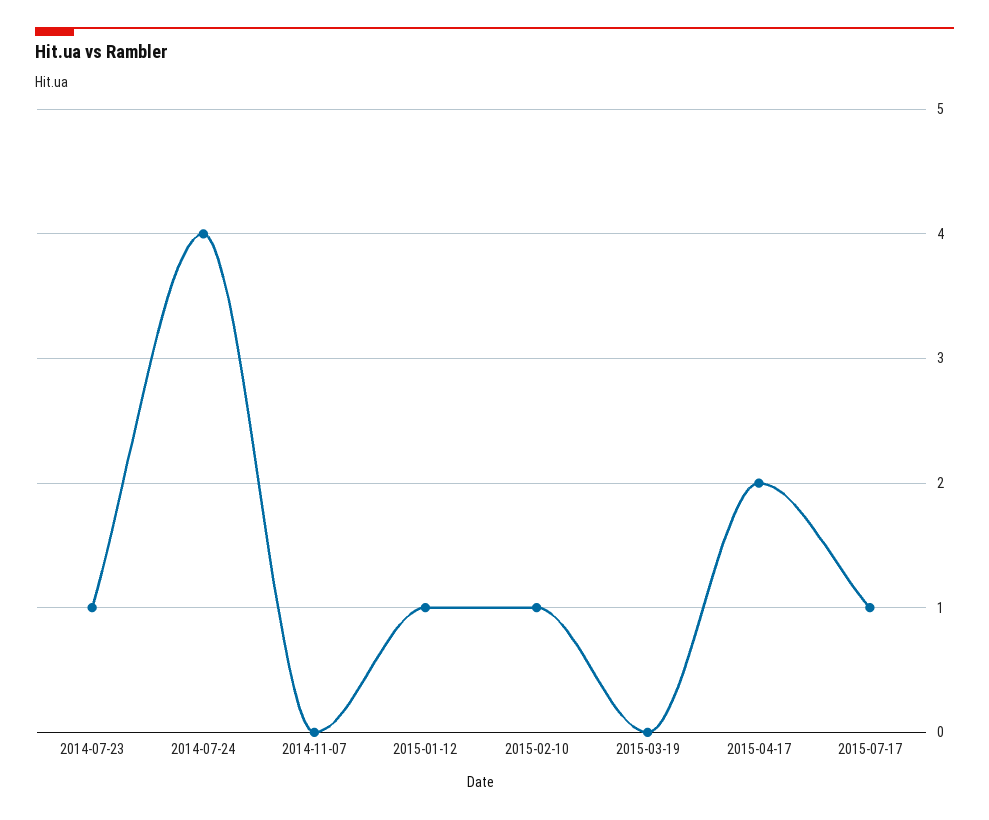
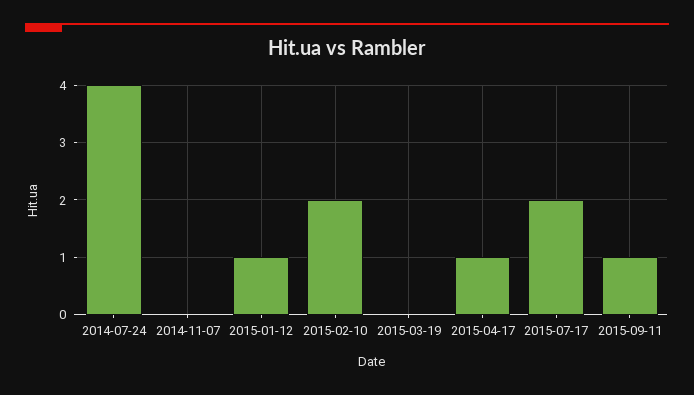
2014-07-23: 1 -> none
2015-02-10: 1 -> 2
2015-04-17: 2 -> 1
2015-07-17: 1 -> 2
2015-09-11: none -> 1

